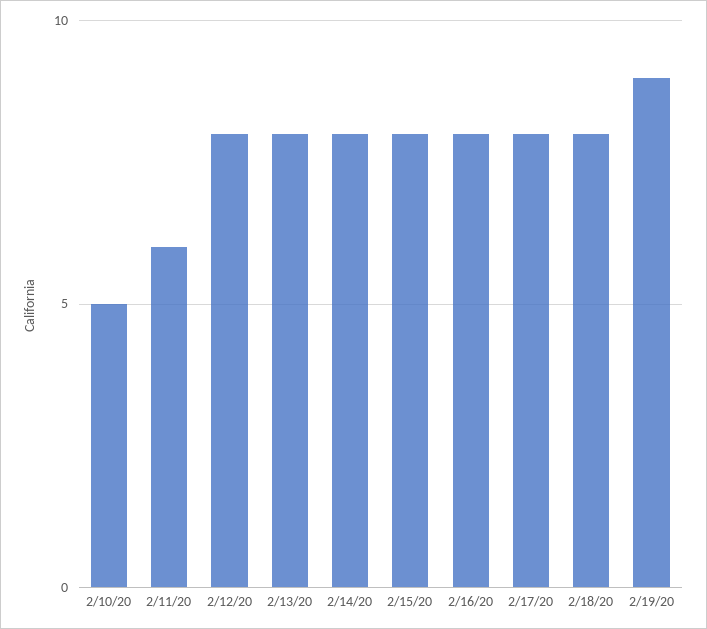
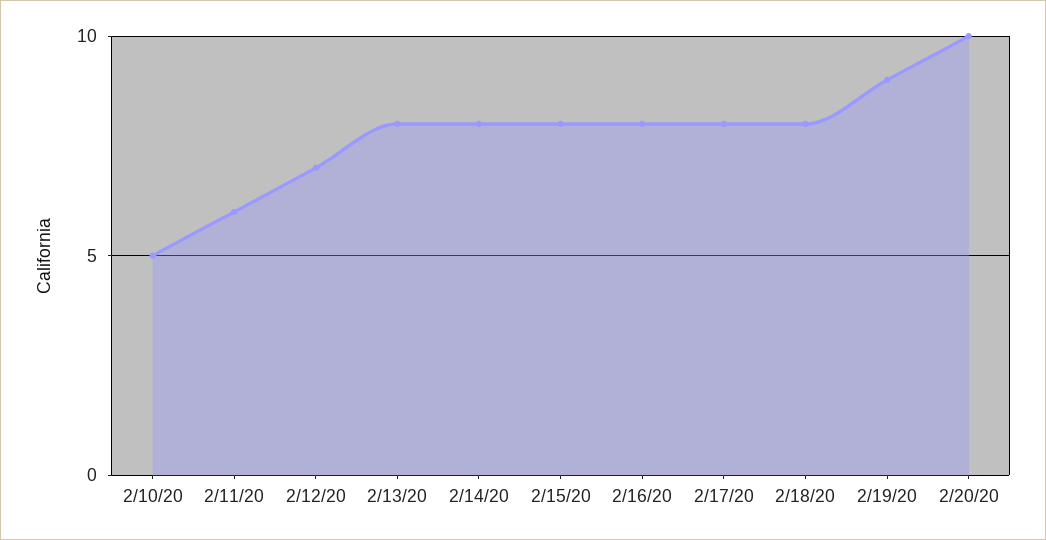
2/12/20: 8 -> 7
2/20/20: none -> 10

